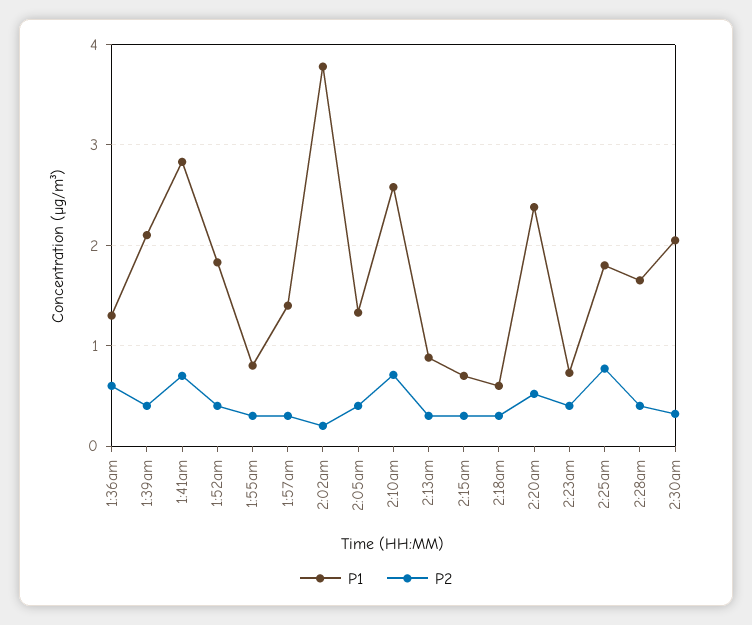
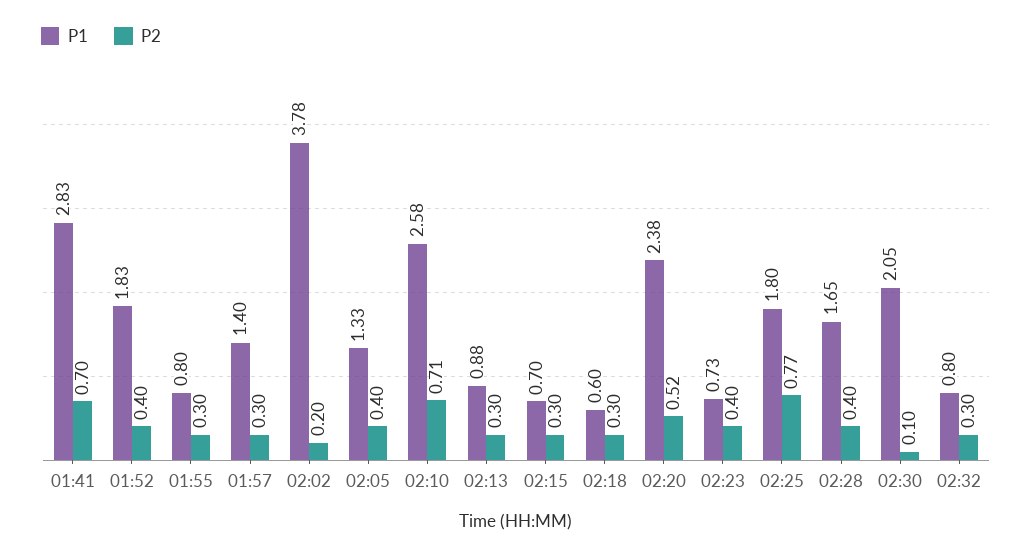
P1, 1:36am: 1.3 -> none
P2, 1:36am: 0.6 -> none
P1, 1:39am: 2.1 -> none
P2, 1:39am: 0.4 -> none
P2, 2:30am: 0.3 -> 0.1
P1, 02:32: none -> 0.8
P2, 02:32: none -> 0.3

